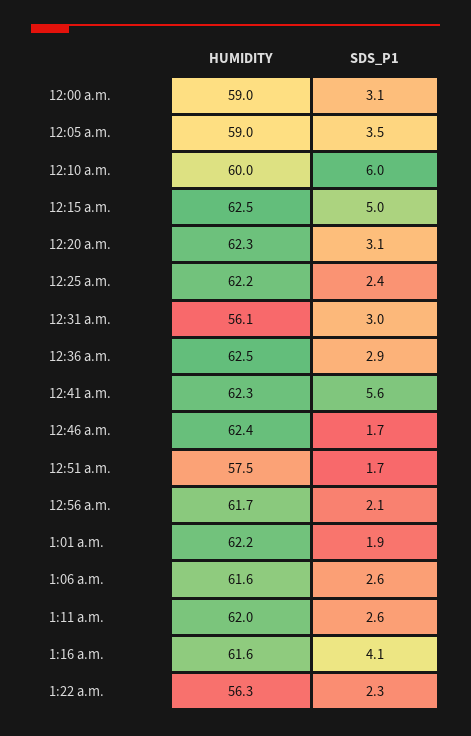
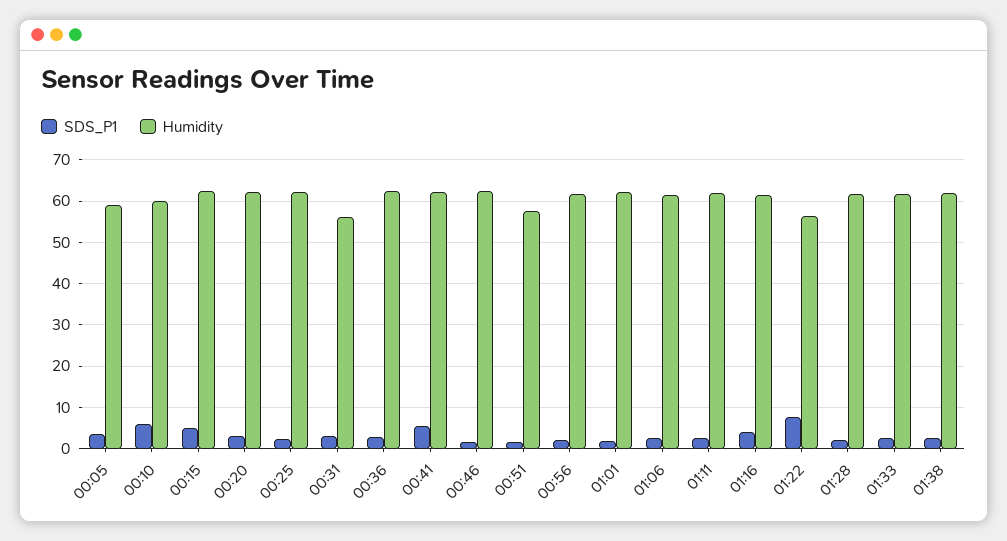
HUMIDITY, 12:00 a.m.: 59 -> none
SDS_P1, 12:00 a.m.: 3.1 -> none
SDS_P1, 1:22 a.m.: 2.3 -> 8
SDS_P1, 01:28: none -> 2
HUMIDITY, 01:28: none -> 62
SDS_P1, 01:33: none -> 2
HUMIDITY, 01:33: none -> 62
SDS_P1, 01:38: none -> 2
HUMIDITY, 01:38: none -> 62

